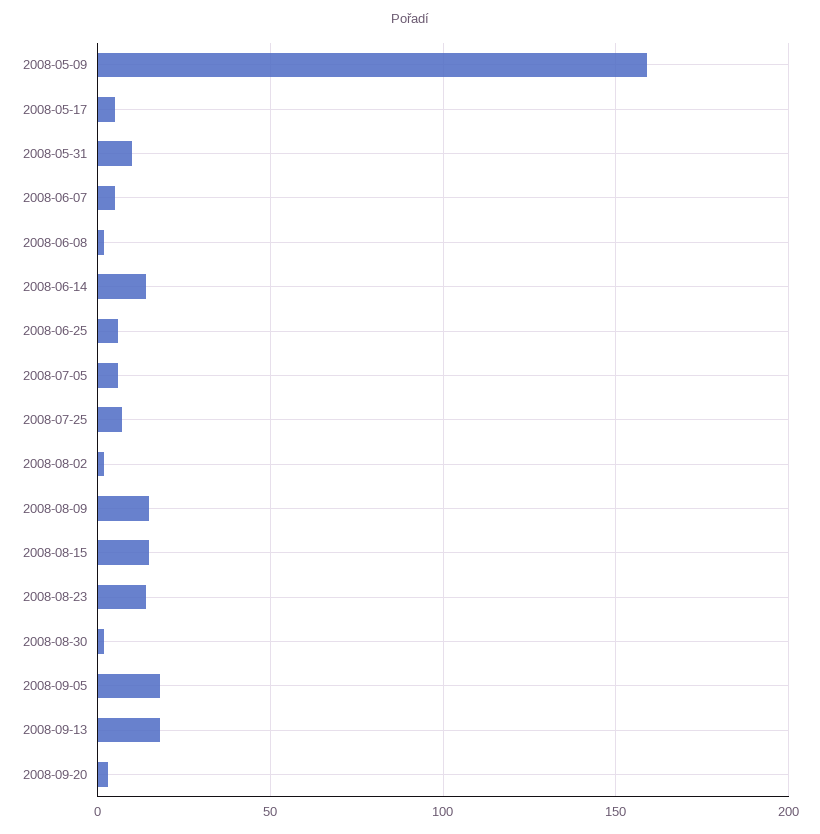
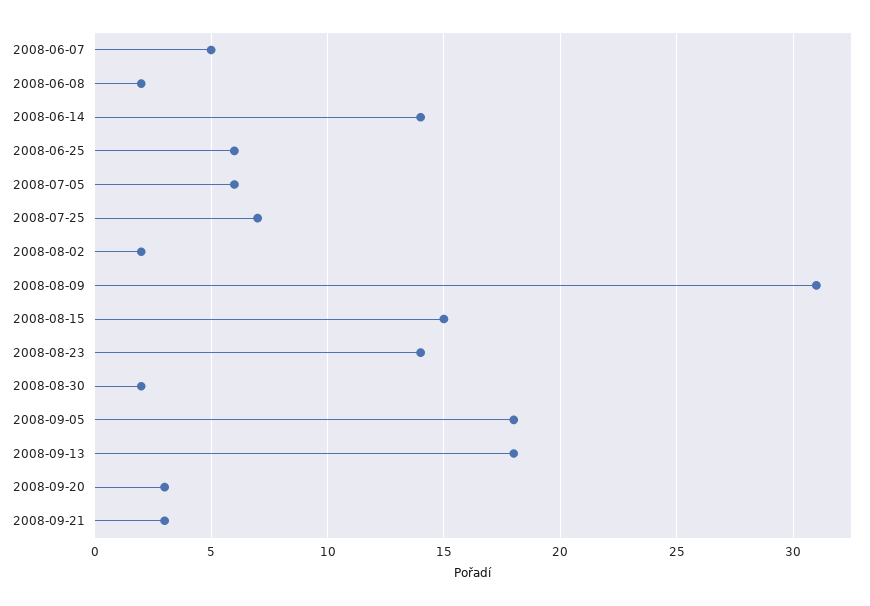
2008-05-09: 160 -> none
2008-05-17: 5 -> none
2008-05-31: 10 -> none
2008-08-09: 15 -> 31
2008-09-21: none -> 3

